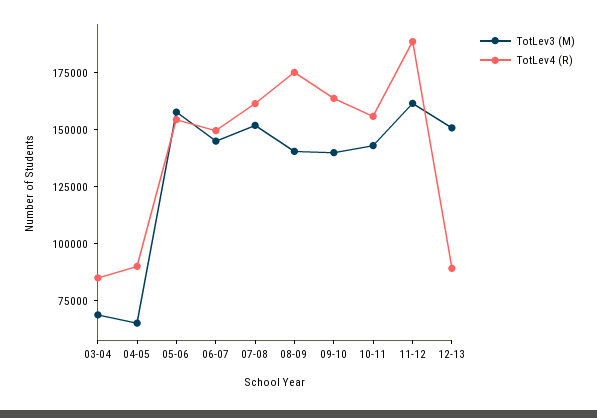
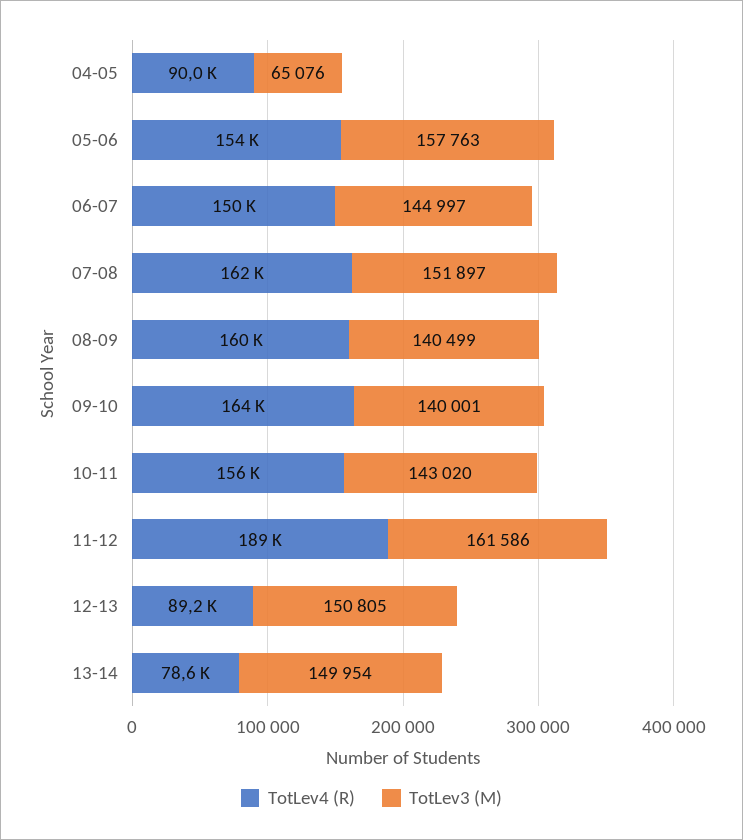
TotLev3 (M), 03-04: 70000 -> none
TotLev4 (R), 03-04: 85000 -> none
TotLev4 (R), 08-09: 175000 -> 160000
TotLev4 (R), 13-14: none -> 78600
TotLev3 (M), 13-14: none -> 149954

